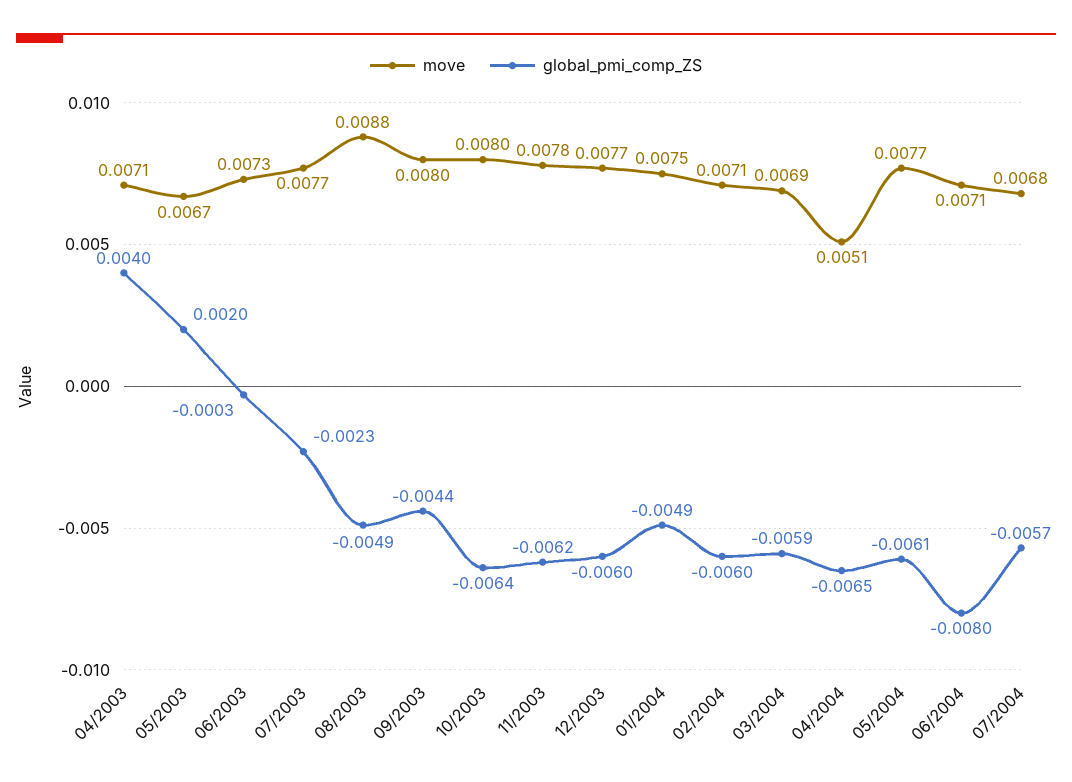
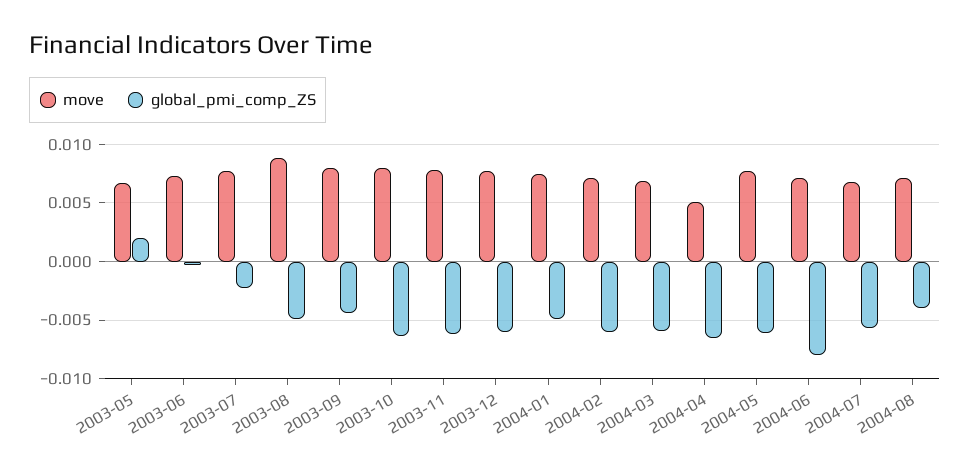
move, 04/2003: 0.0071 -> none
global_pmi_comp_ZS, 04/2003: 0.004 -> none
move, 2004-08: none -> 0.007
global_pmi_comp_ZS, 2004-08: none -> -0.004

